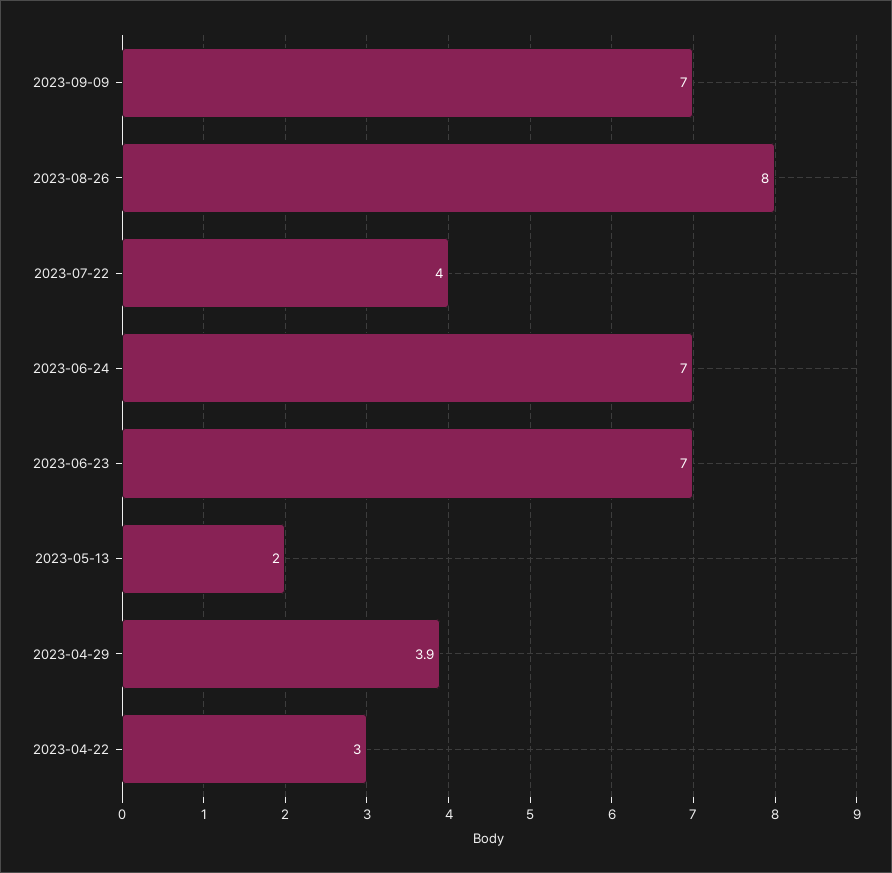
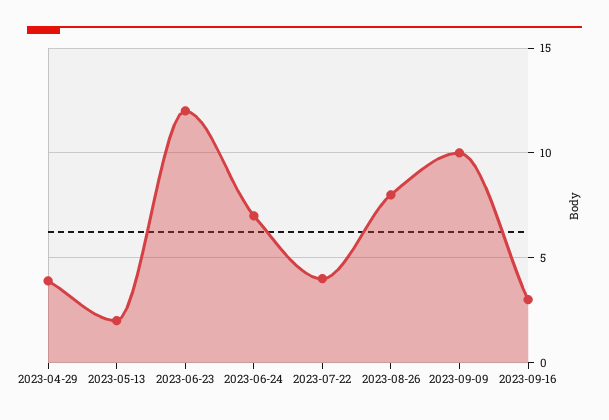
2023-09-09: 7 -> 10
2023-06-23: 7 -> 12
2023-04-22: 3 -> none
2023-09-16: none -> 3

